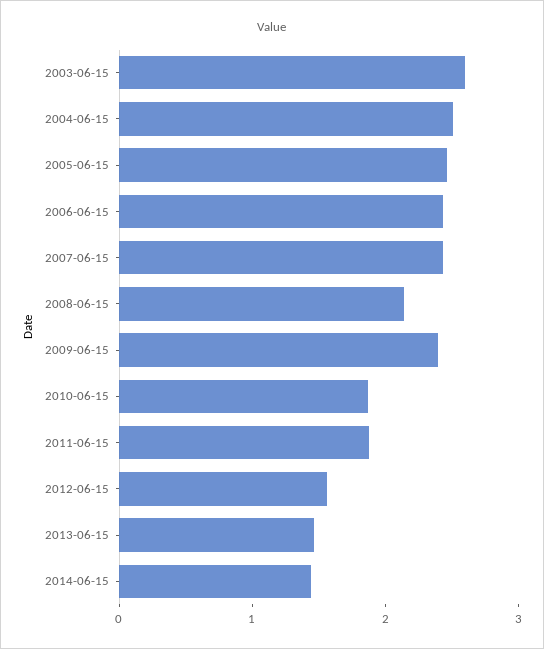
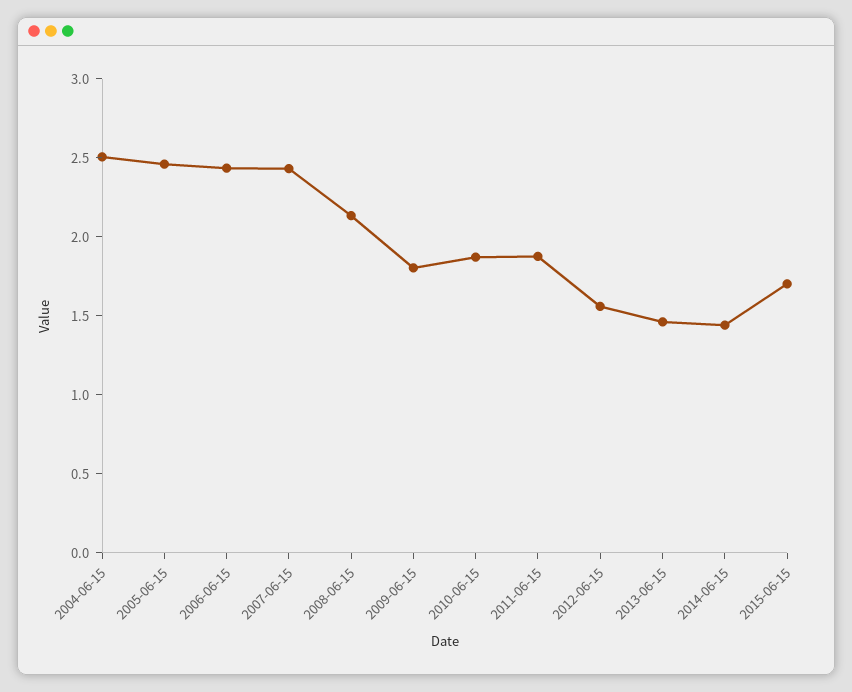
2003-06-15: 2.6 -> none
2009-06-15: 2.4 -> 1.8
2015-06-15: none -> 1.7

